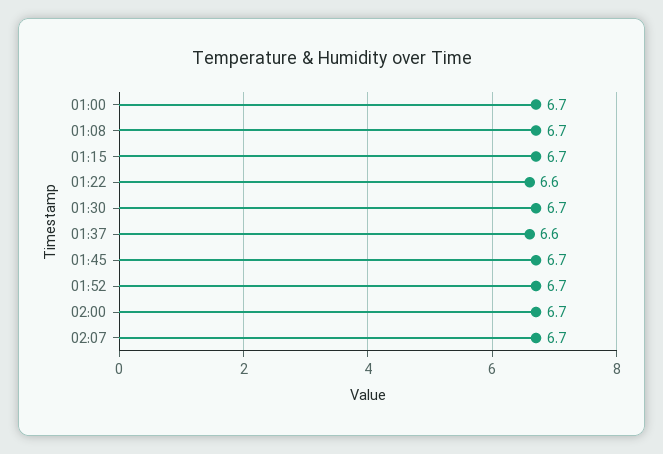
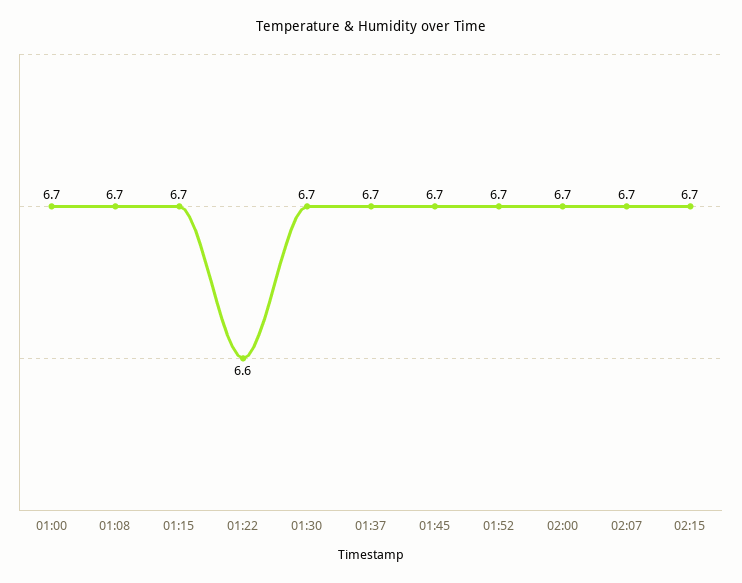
01:37: 6.6 -> 6.7
02:15: none -> 6.7

